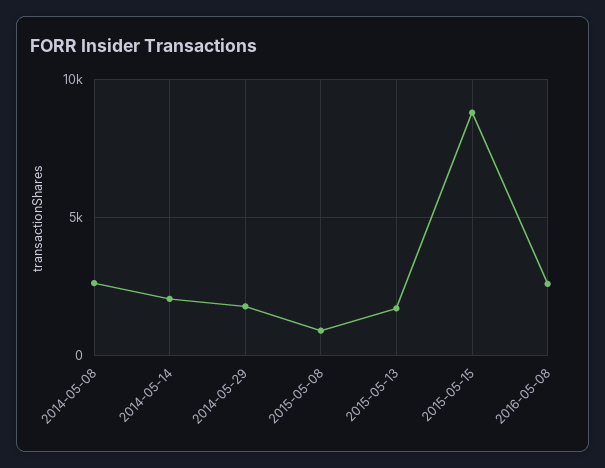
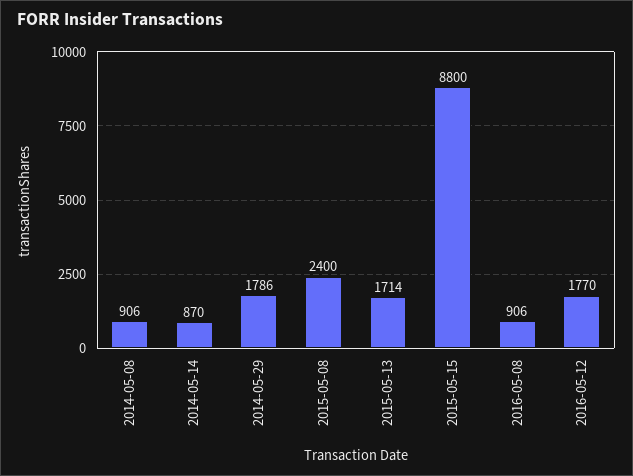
2014-05-08: 2500 -> 906
2014-05-14: 2000 -> 870
2015-05-08: 1000 -> 2400
2016-05-08: 2500 -> 906
2016-05-12: none -> 1770

